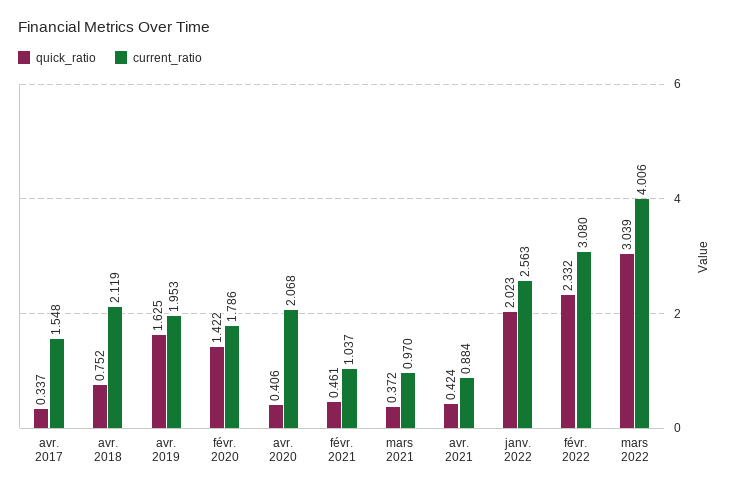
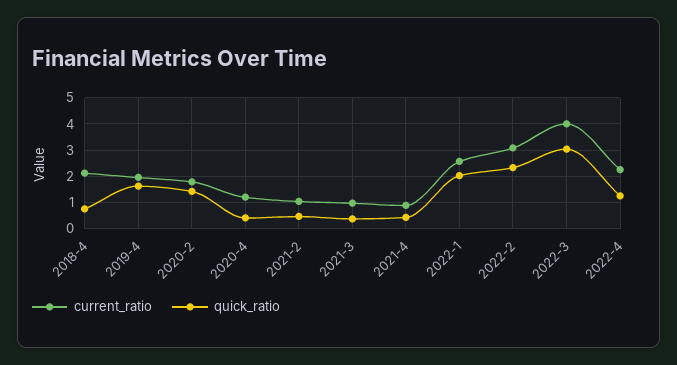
quick_ratio, avr. 2017: 0.337 -> none
current_ratio, avr. 2017: 1.548 -> none
current_ratio, avr. 2020: 2.068 -> 1.25
current_ratio, 2022-4: none -> 2.25
quick_ratio, 2022-4: none -> 1.25

